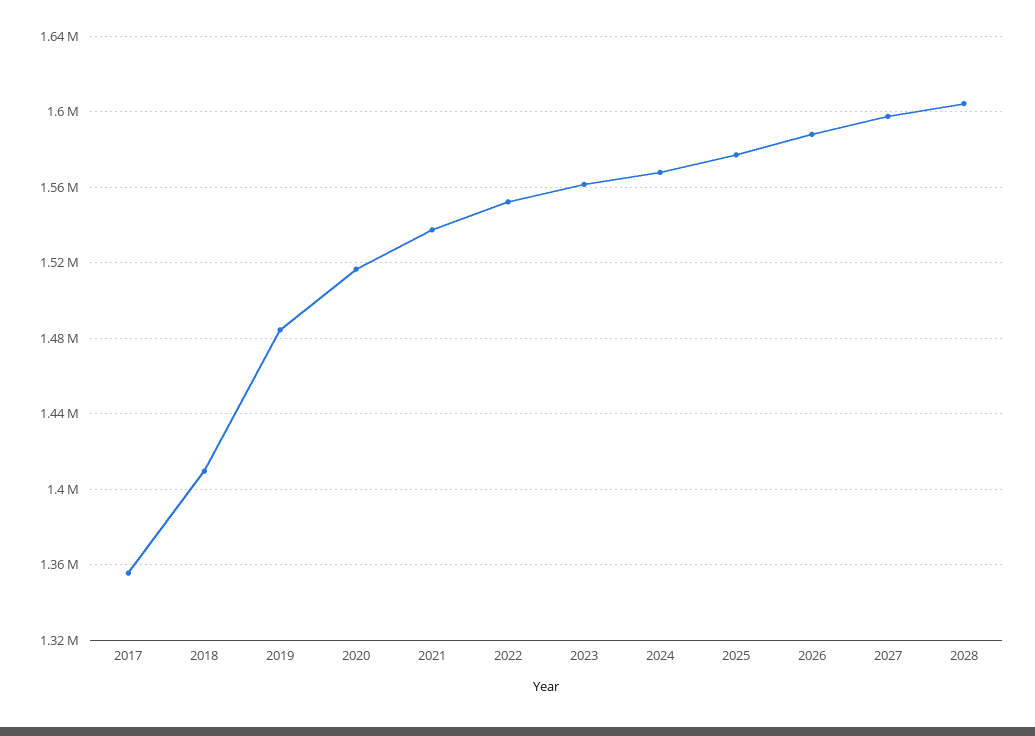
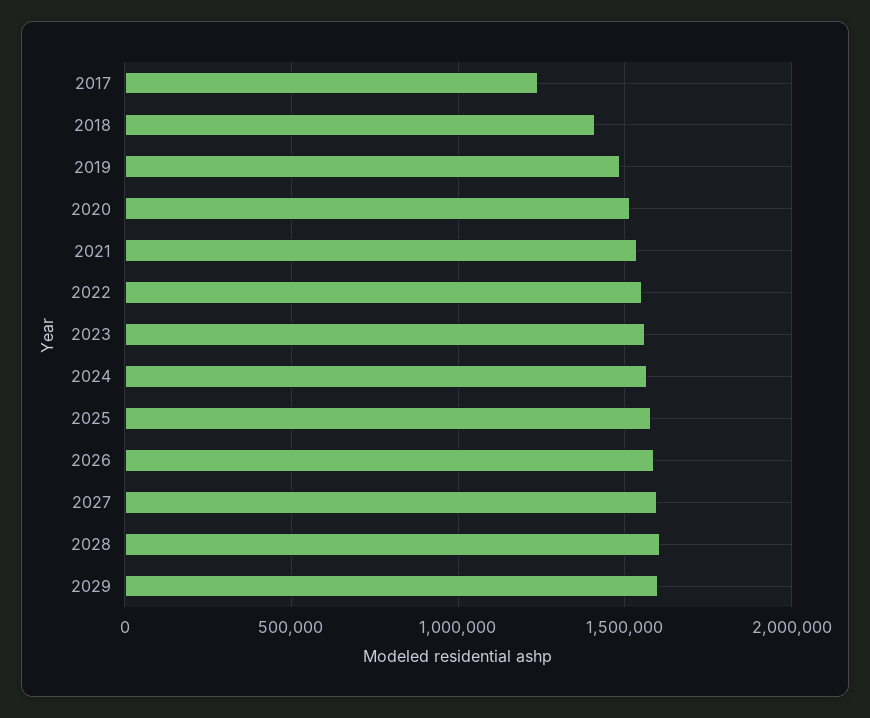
2017: 1355000 -> 1250000
2029: none -> 1600000

